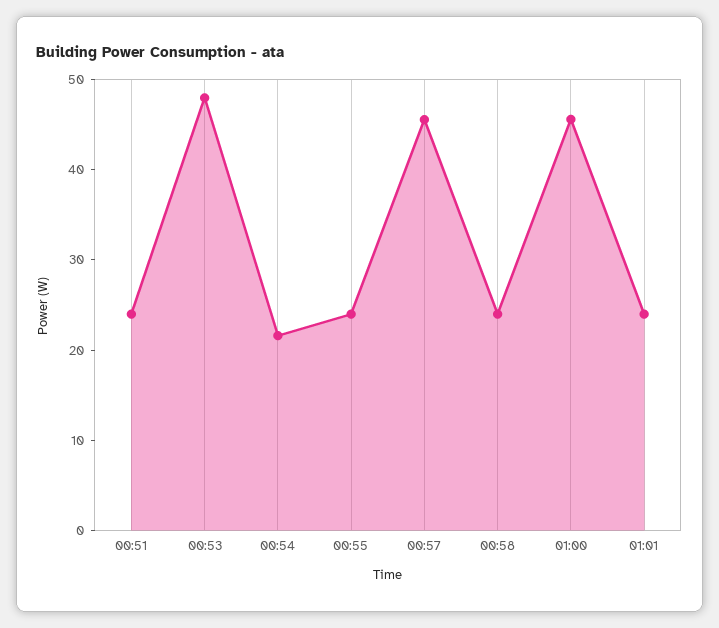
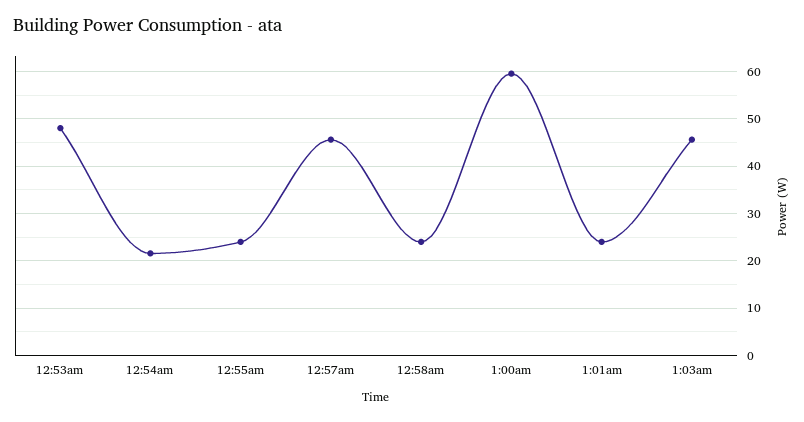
00:51: 24 -> none
01:00: 46 -> 60
1:03am: none -> 46

